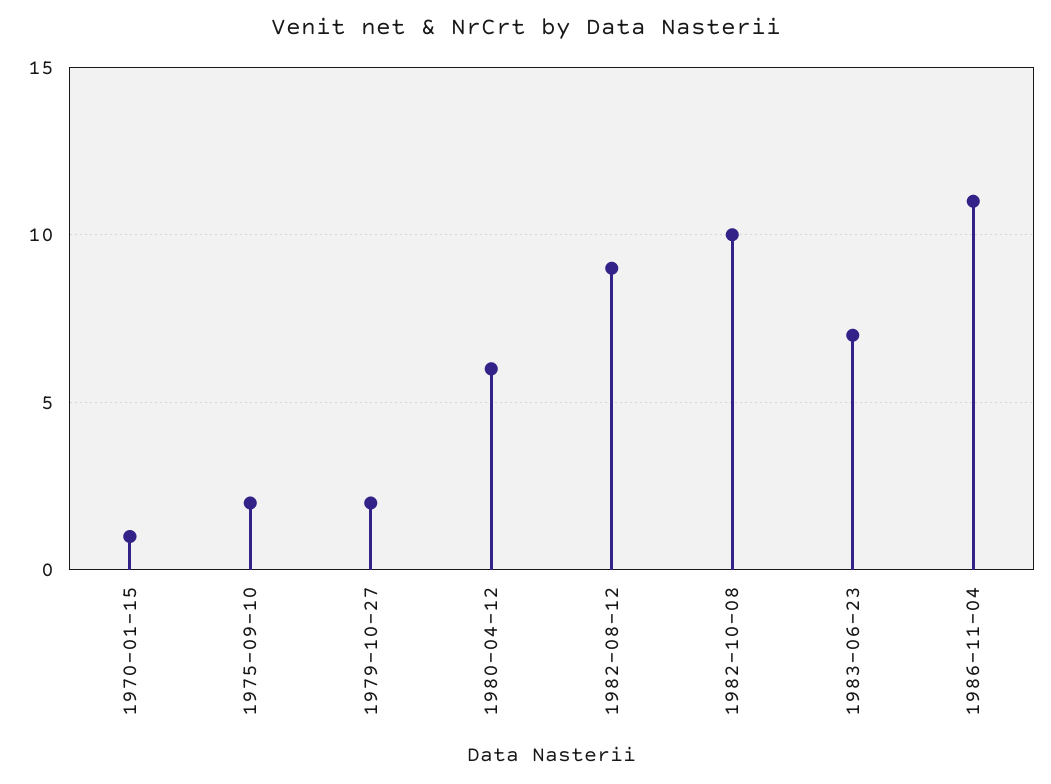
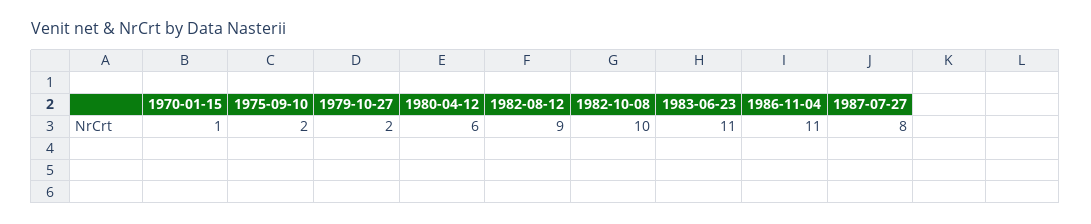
1983-06-23: 7 -> 11
1987-07-27: none -> 8

